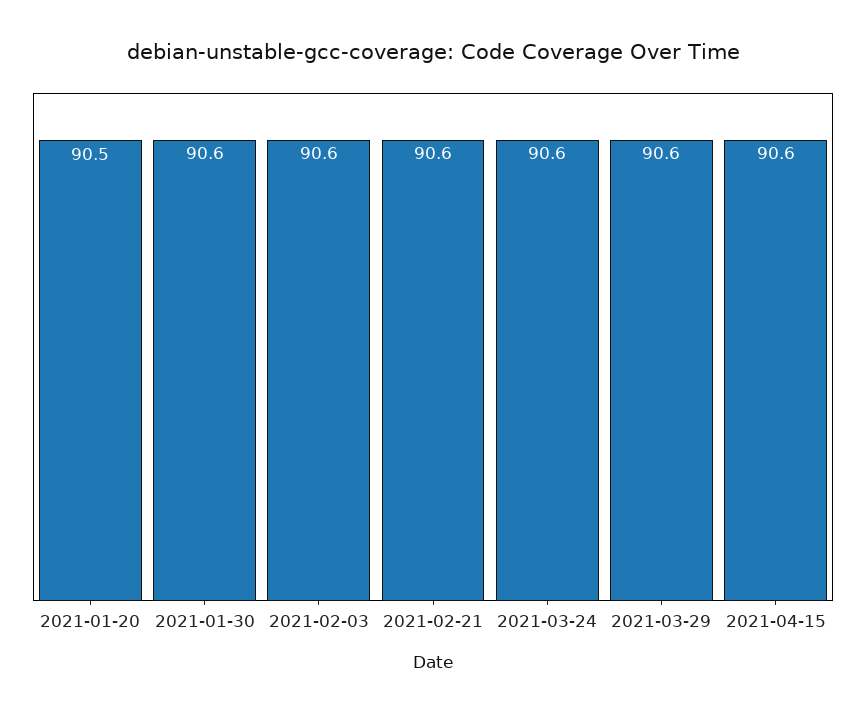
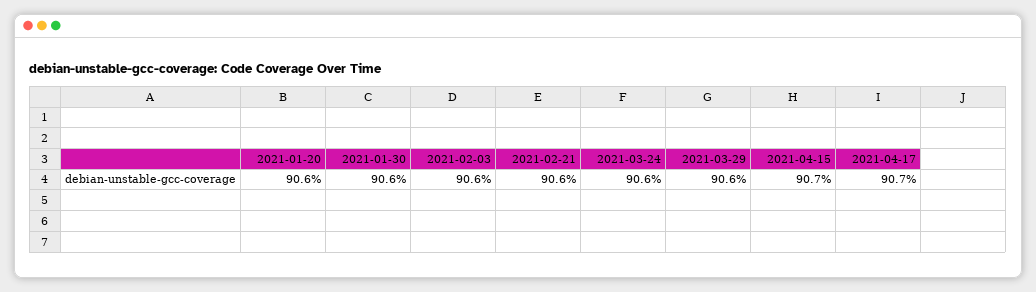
2021-01-20: 90.5 -> 90.6
2021-04-15: 90.6 -> 90.7
2021-04-17: none -> 90.7

